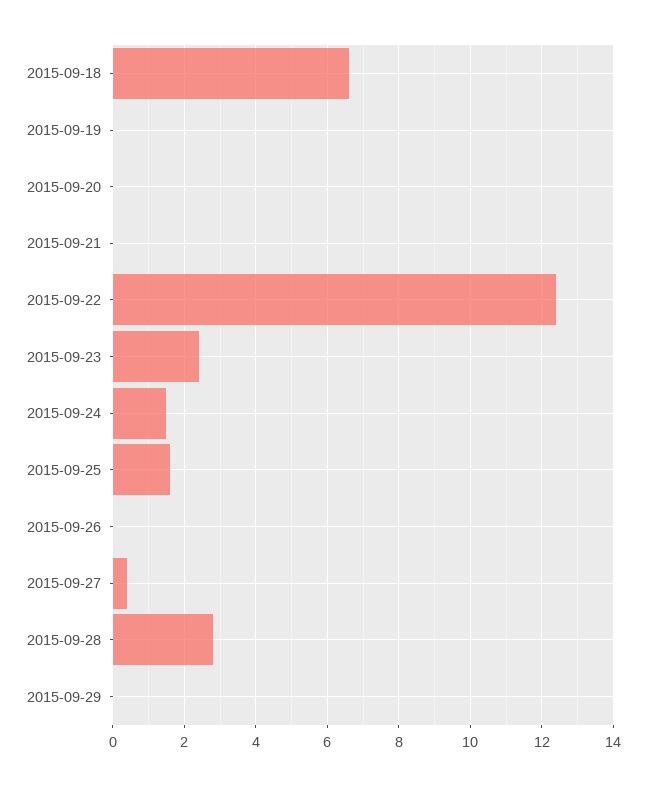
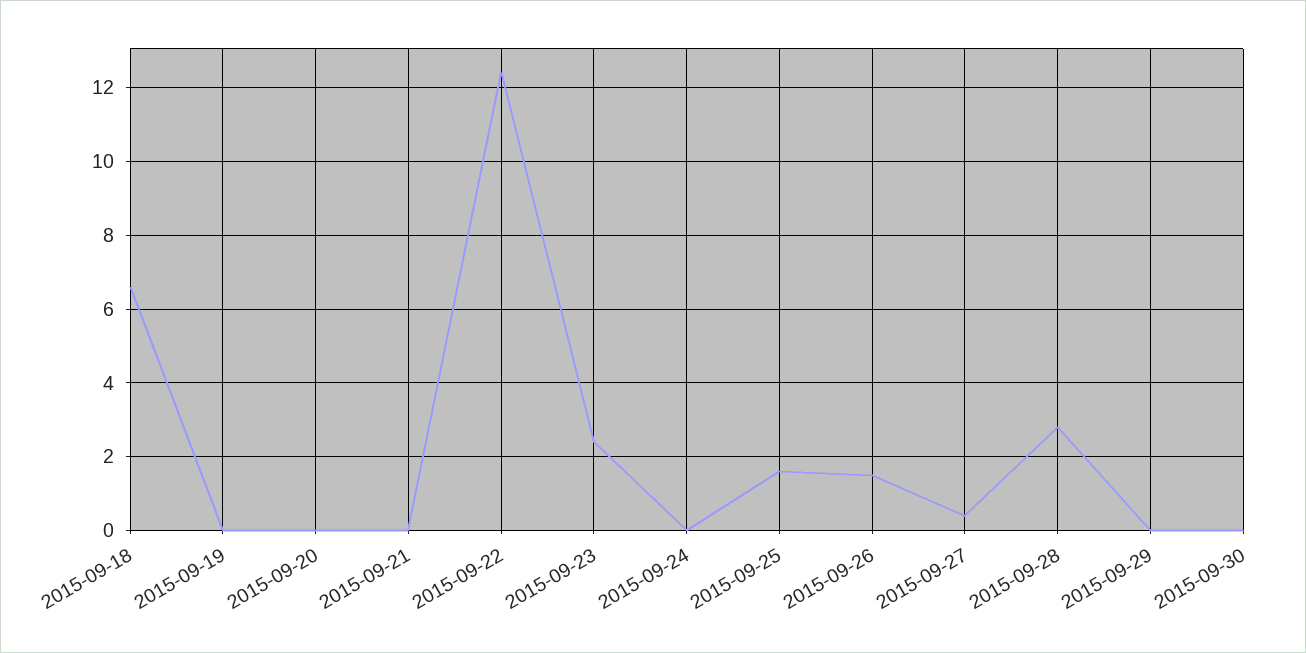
2015-09-24: 1.5 -> 0
2015-09-26: 0 -> 1.5
2015-09-30: none -> 0

